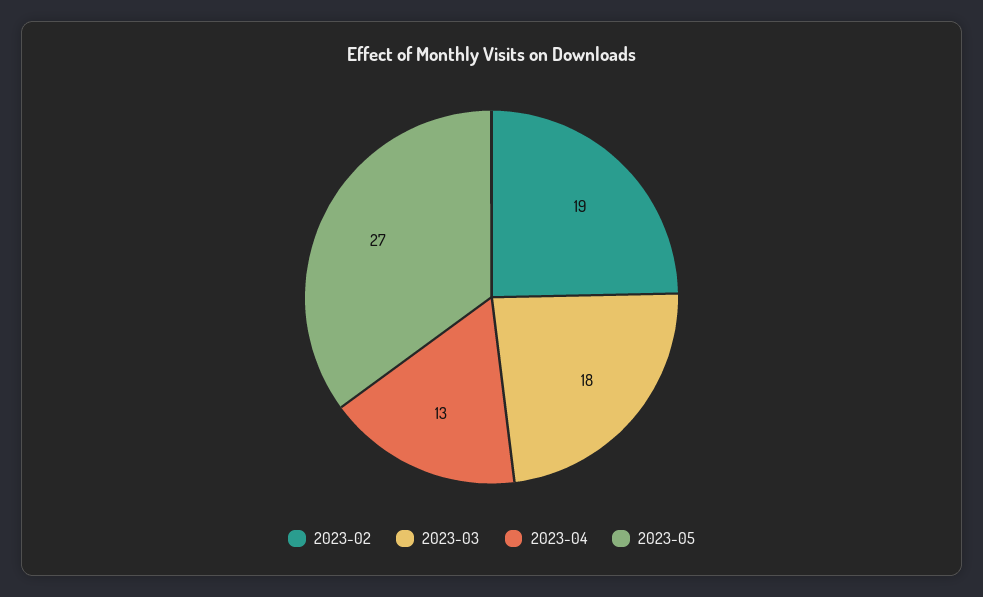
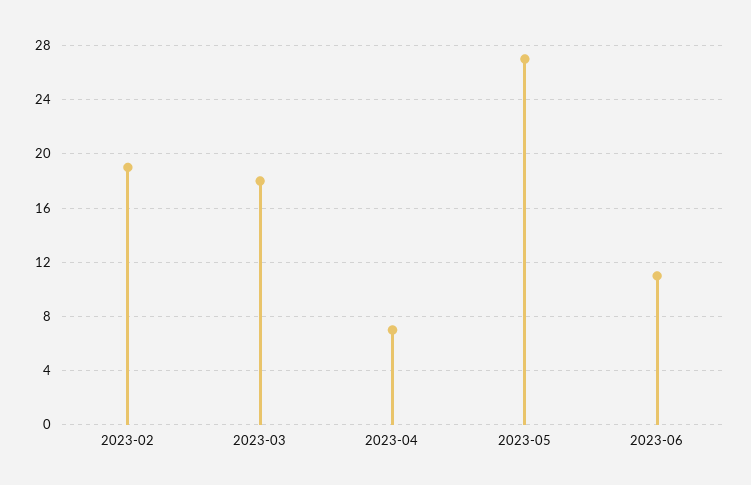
2023-04: 13 -> 7
2023-06: none -> 11

